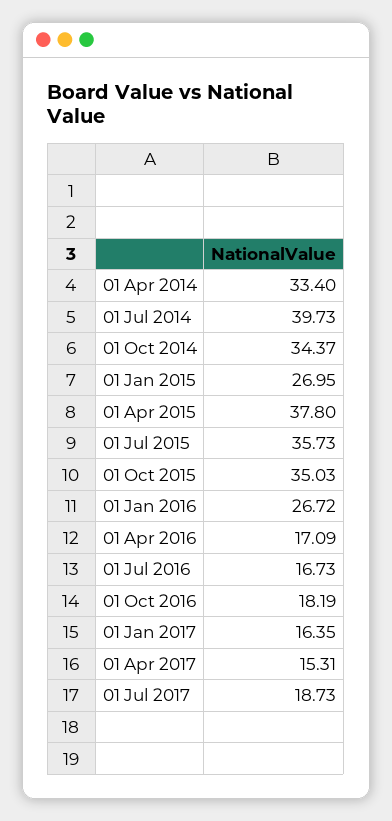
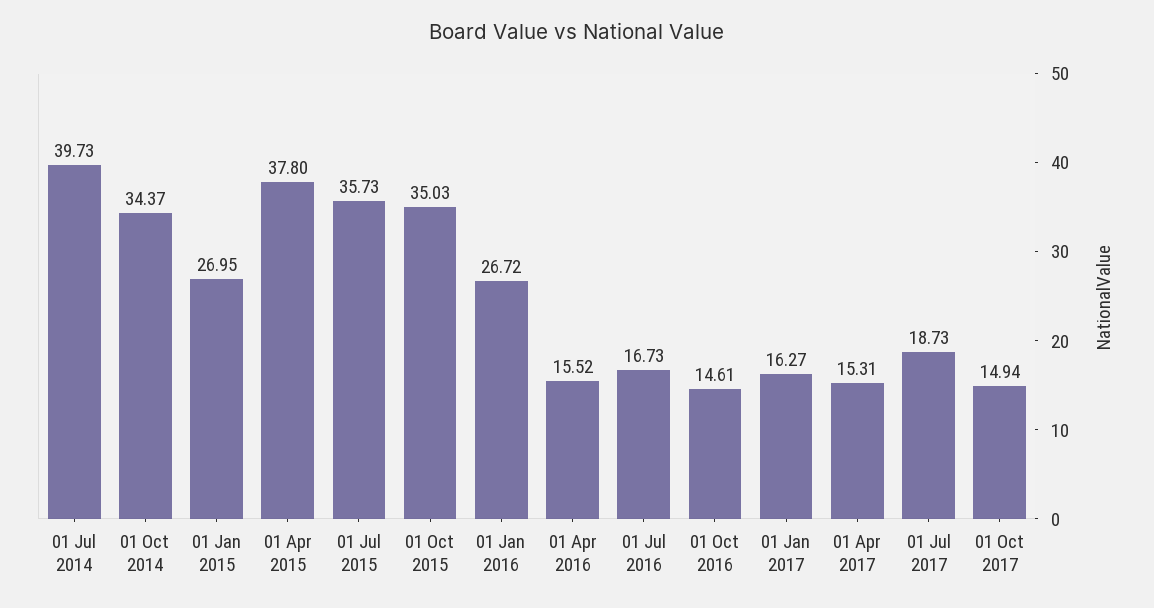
01 Apr 2014: 33.4 -> none
01 Apr 2016: 17.09 -> 15.52
01 Oct 2016: 18.19 -> 14.61
01 Jan 2017: 16.35 -> 16.27
01 Oct 2017: none -> 14.94

